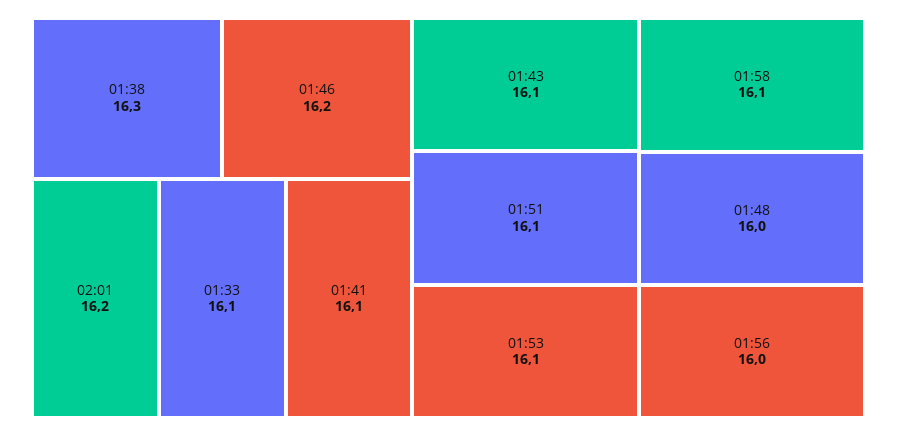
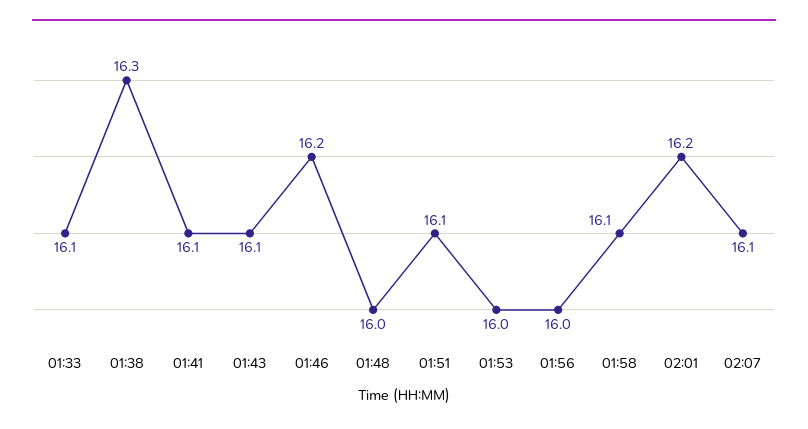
01:53: 16.1 -> 16
02:07: none -> 16.1

